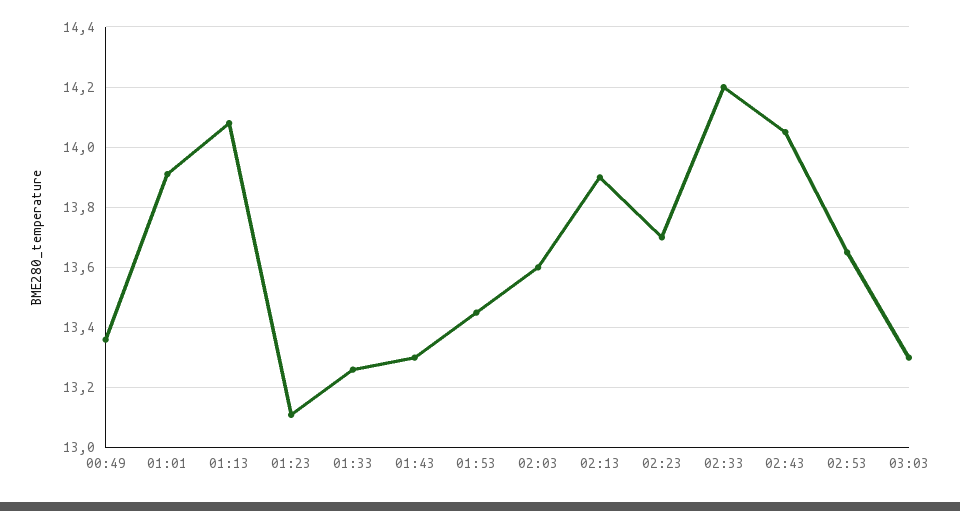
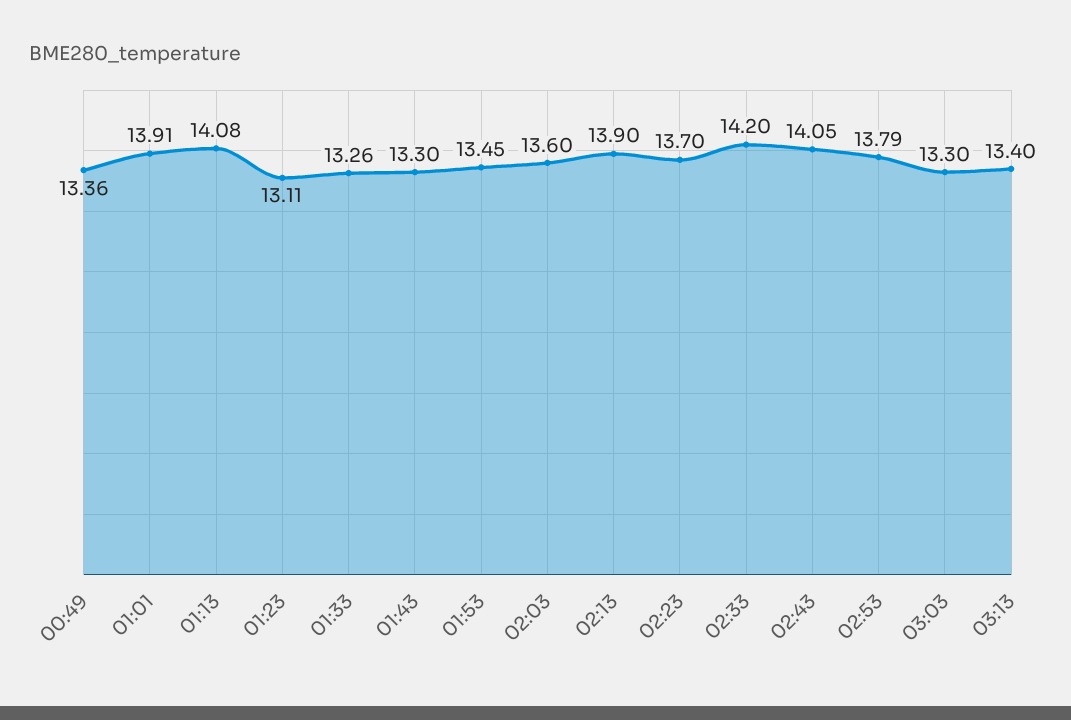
02:53: 13.65 -> 13.79
03:13: none -> 13.4

